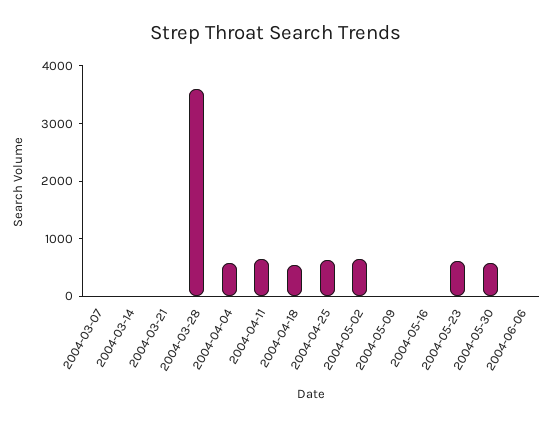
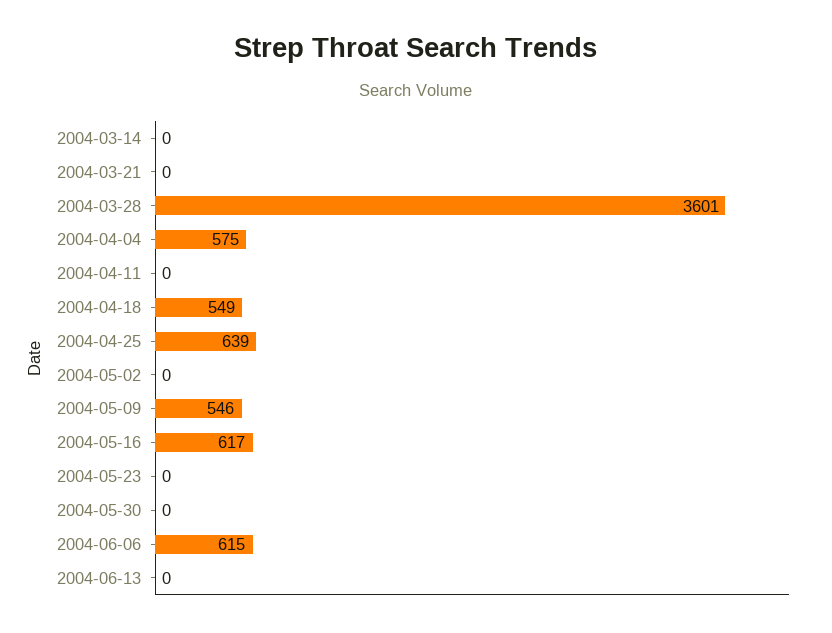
2004-03-07: 0 -> none
2004-04-11: 600 -> 0
2004-05-02: 600 -> 0
2004-05-09: 0 -> 546
2004-05-16: 0 -> 617
2004-05-23: 600 -> 0
2004-05-30: 600 -> 0
2004-06-06: 0 -> 615
2004-06-13: none -> 0

